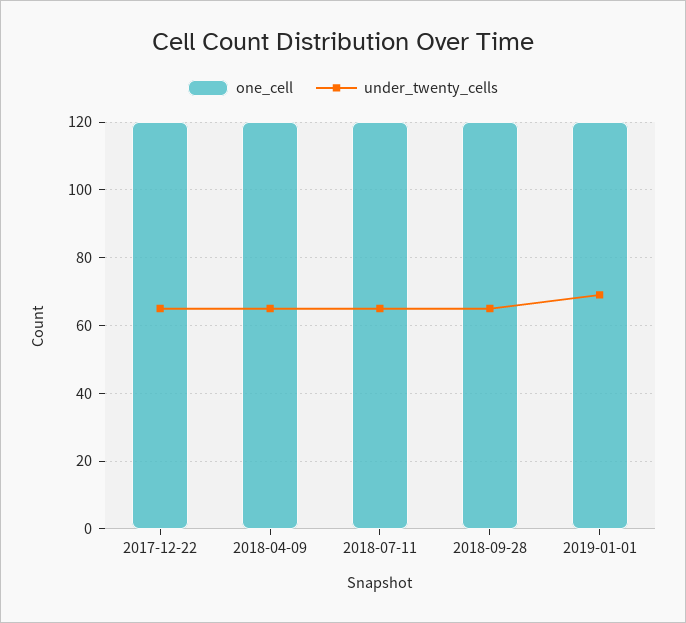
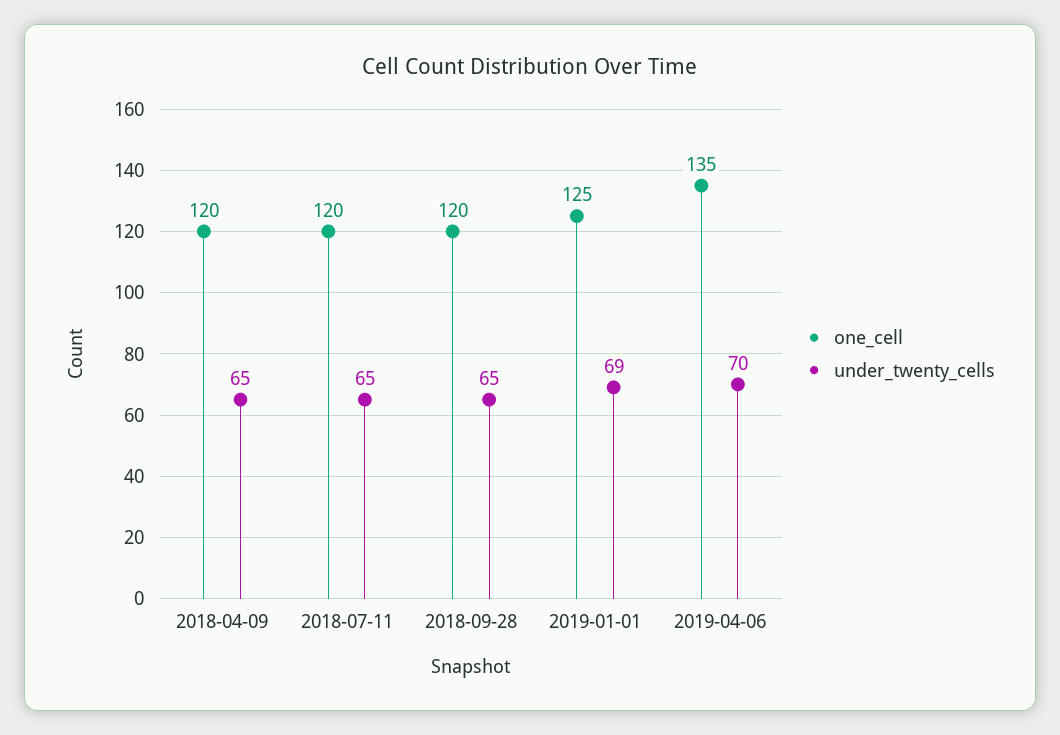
one_cell, 2017-12-22: 120 -> none
under_twenty_cells, 2017-12-22: 65 -> none
one_cell, 2019-01-01: 120 -> 125
one_cell, 2019-04-06: none -> 135
under_twenty_cells, 2019-04-06: none -> 70

